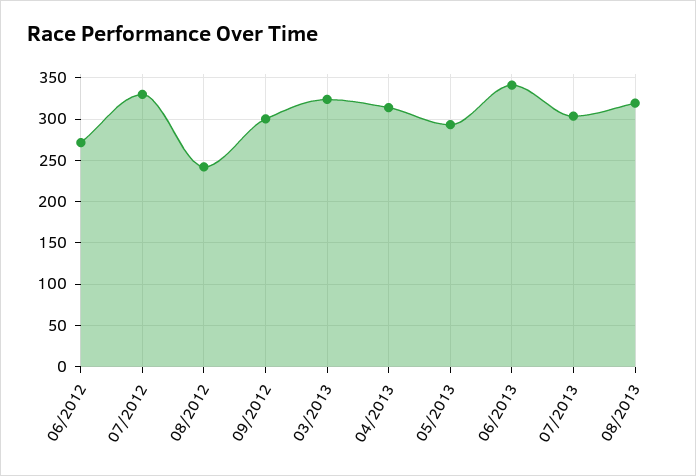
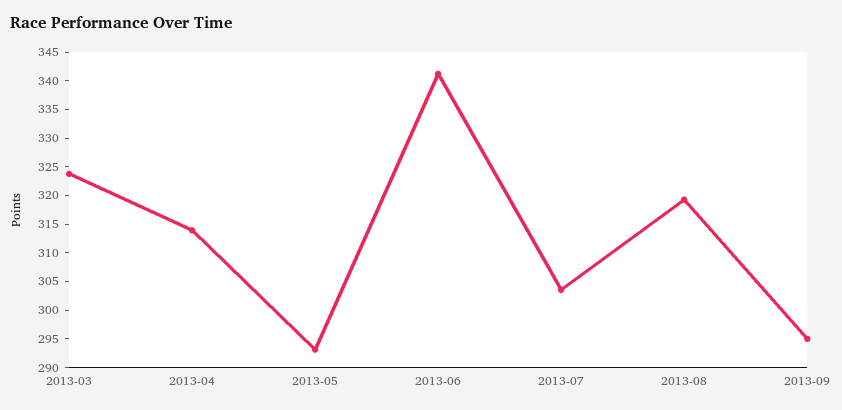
06/2012: 270 -> none
07/2012: 330 -> none
08/2012: 240 -> none
09/2012: 300 -> none
2013-09: none -> 295

